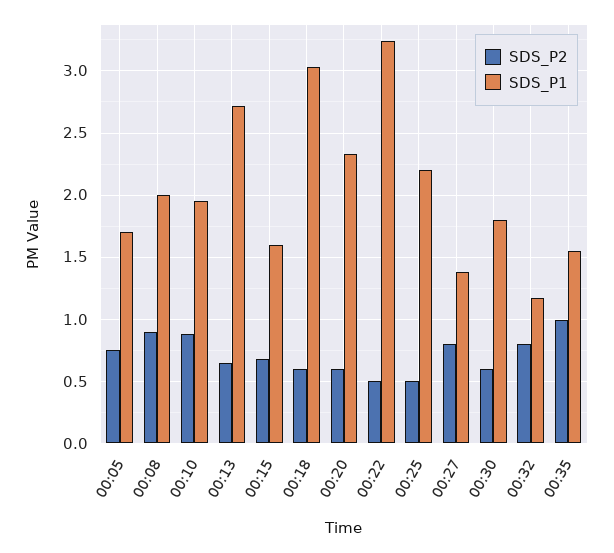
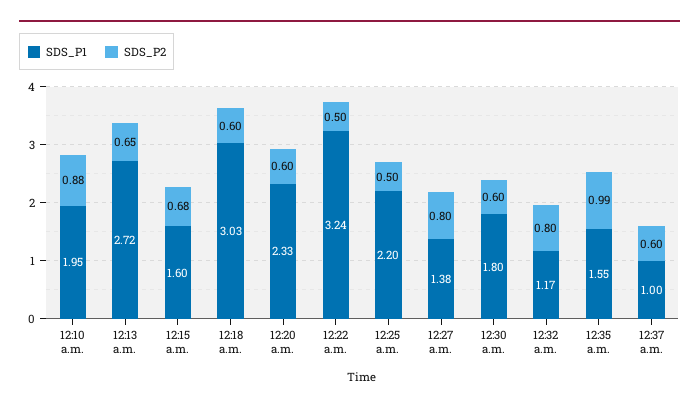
SDS_P2, 00:05: 0.75 -> none
SDS_P1, 00:05: 1.7 -> none
SDS_P2, 00:08: 0.9 -> none
SDS_P1, 00:08: 2 -> none
SDS_P1, 12:37 a.m.: none -> 1
SDS_P2, 12:37 a.m.: none -> 0.6

